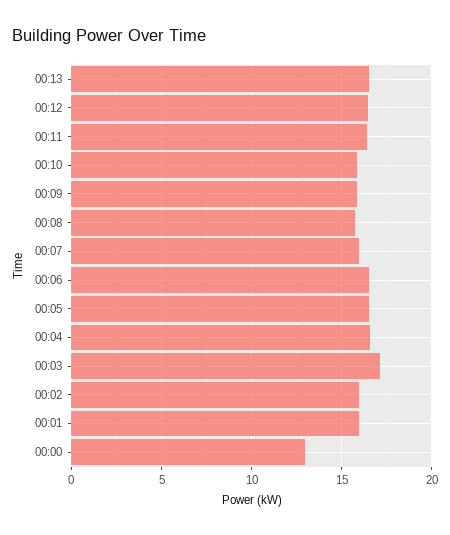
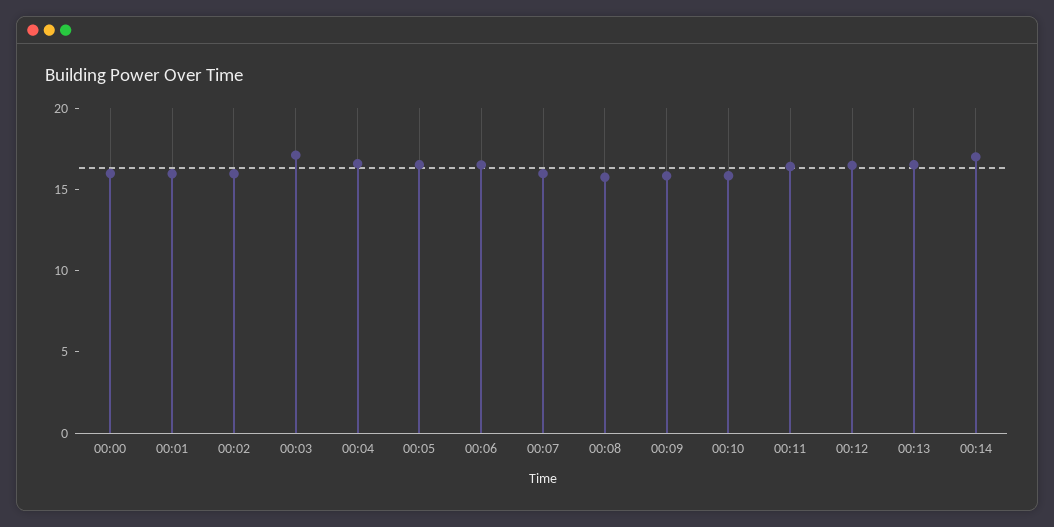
00:00: 13 -> 16
00:14: none -> 17

